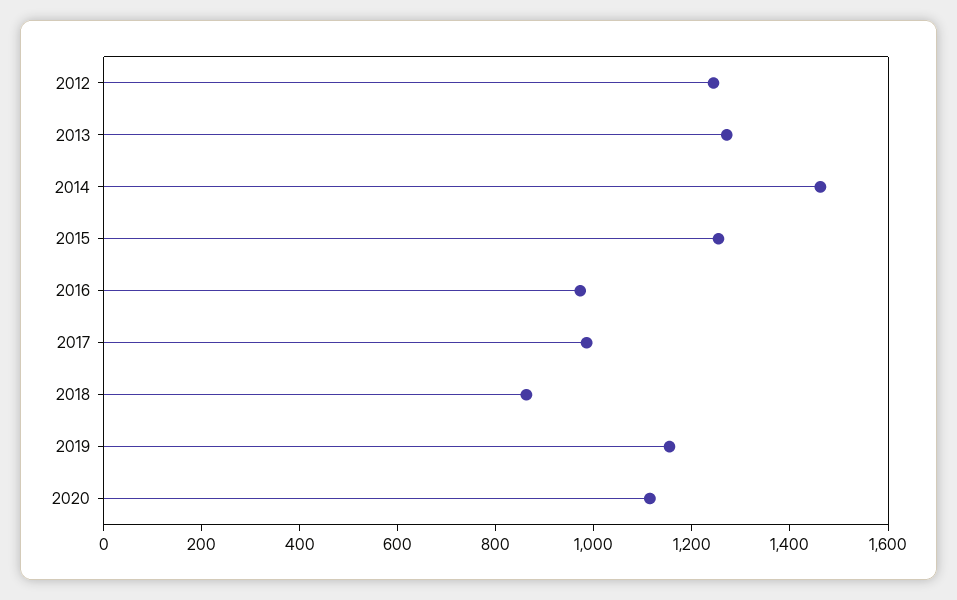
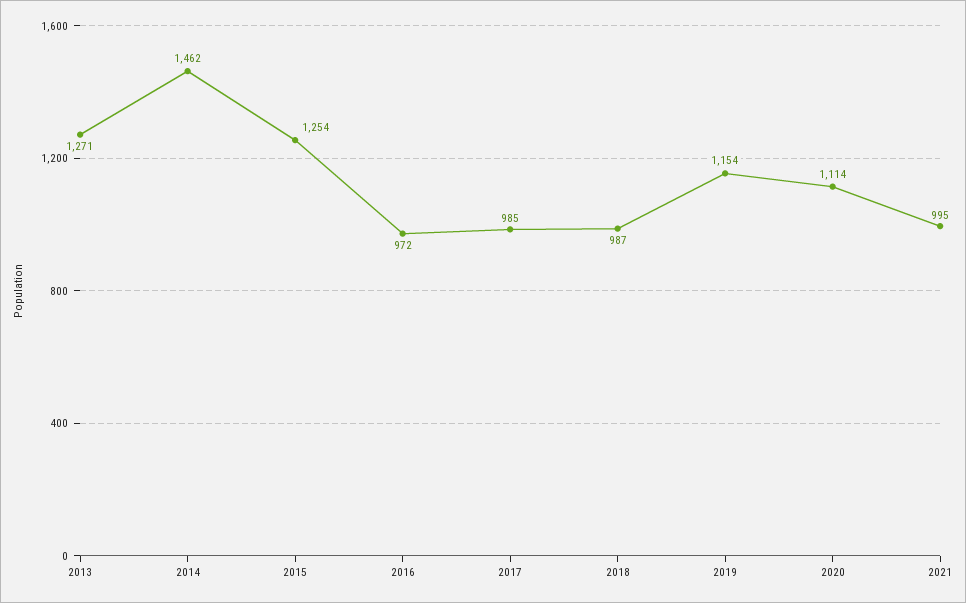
2012: 1250 -> none
2018: 850 -> 987
2021: none -> 995

